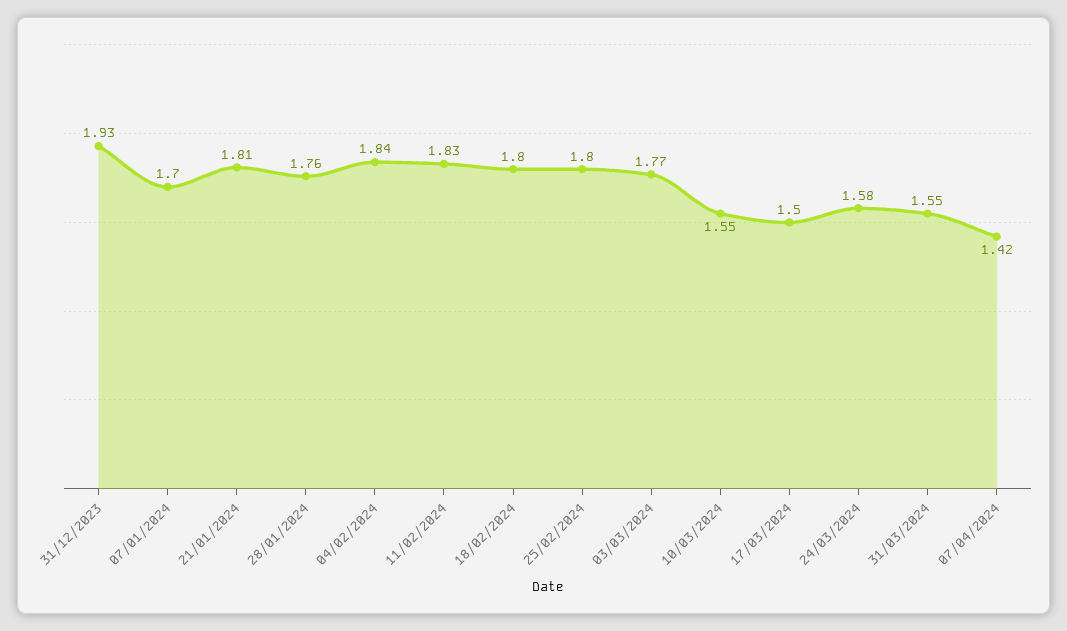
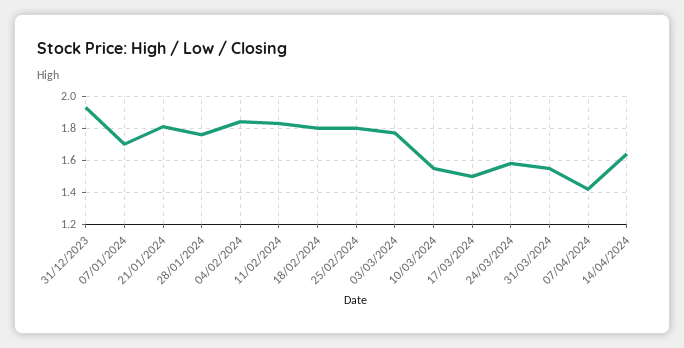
14/04/2024: none -> 1.65

